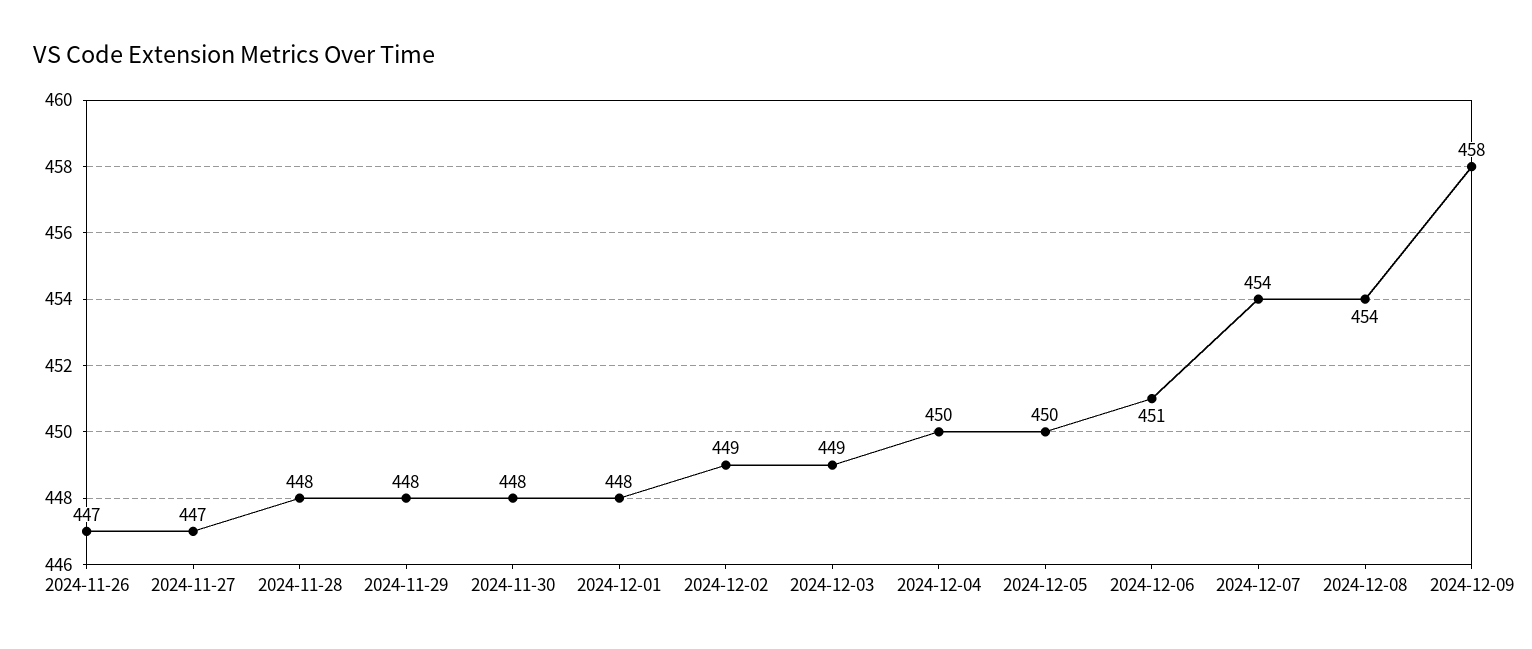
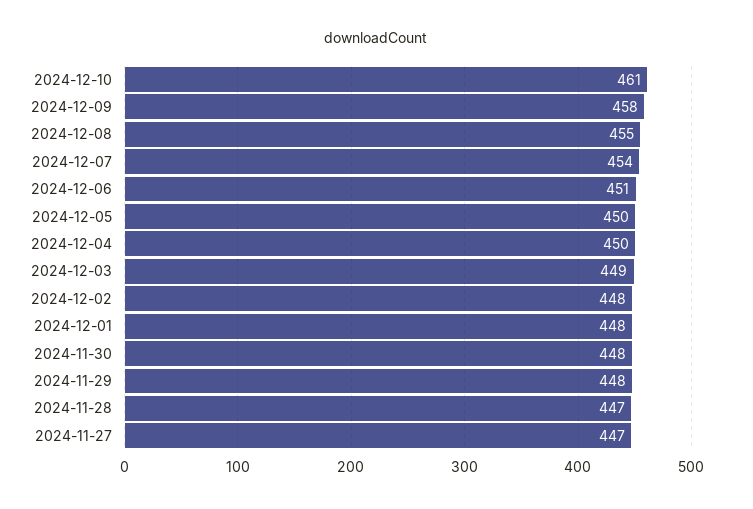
2024-11-26: 447 -> none
2024-11-28: 448 -> 447
2024-12-02: 449 -> 448
2024-12-08: 454 -> 455
2024-12-10: none -> 461

